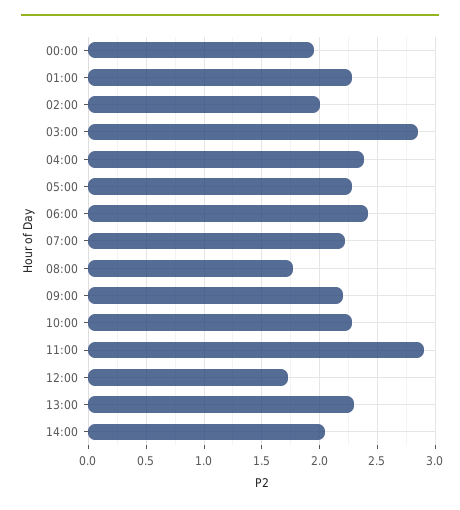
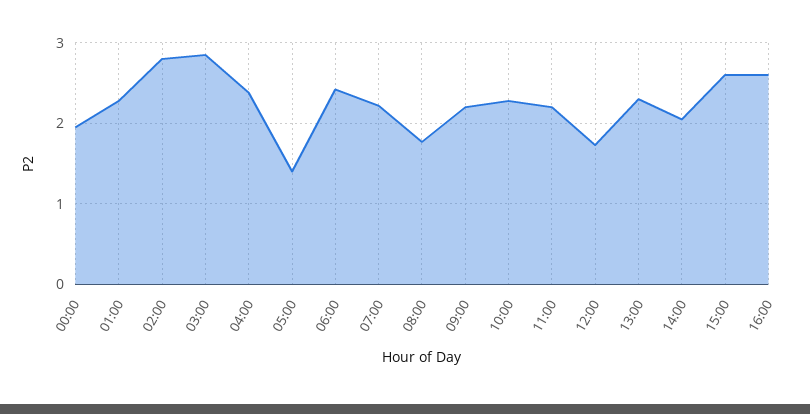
02:00: 2 -> 2.8
05:00: 2.3 -> 1.4
11:00: 2.9 -> 2.2
15:00: none -> 2.6
16:00: none -> 2.6

